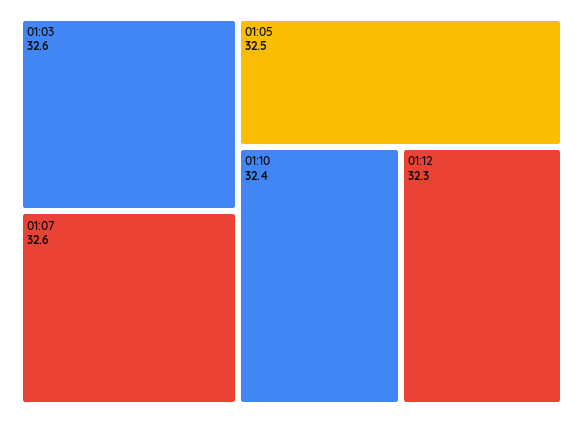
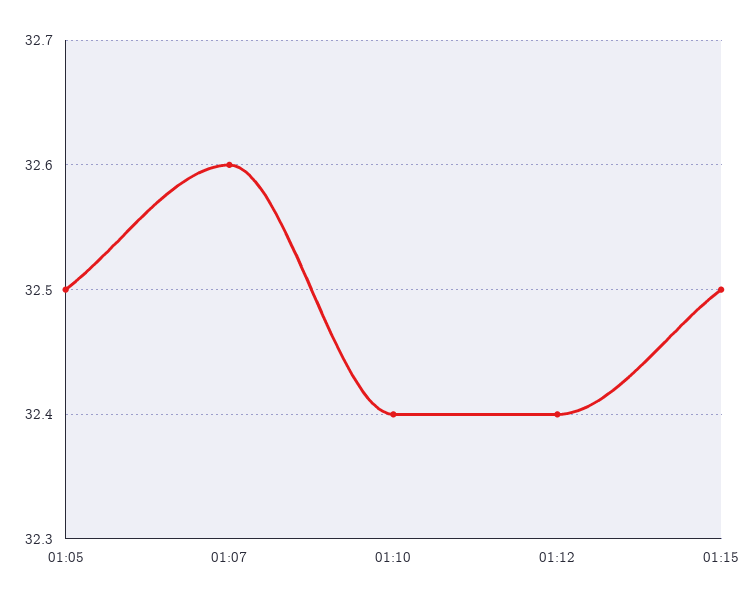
01:03: 32.6 -> none
01:12: 32.3 -> 32.4
01:15: none -> 32.5

